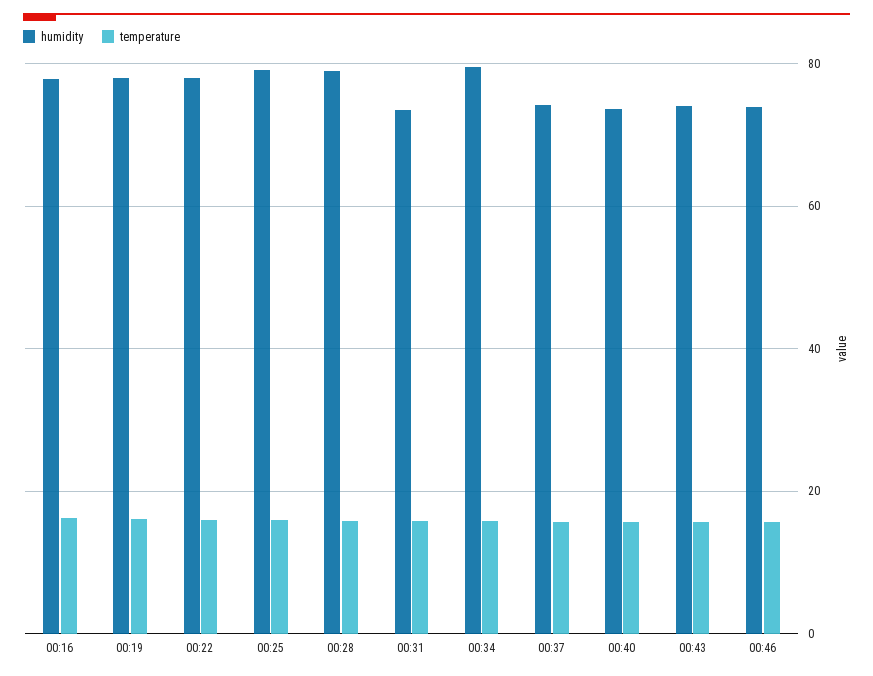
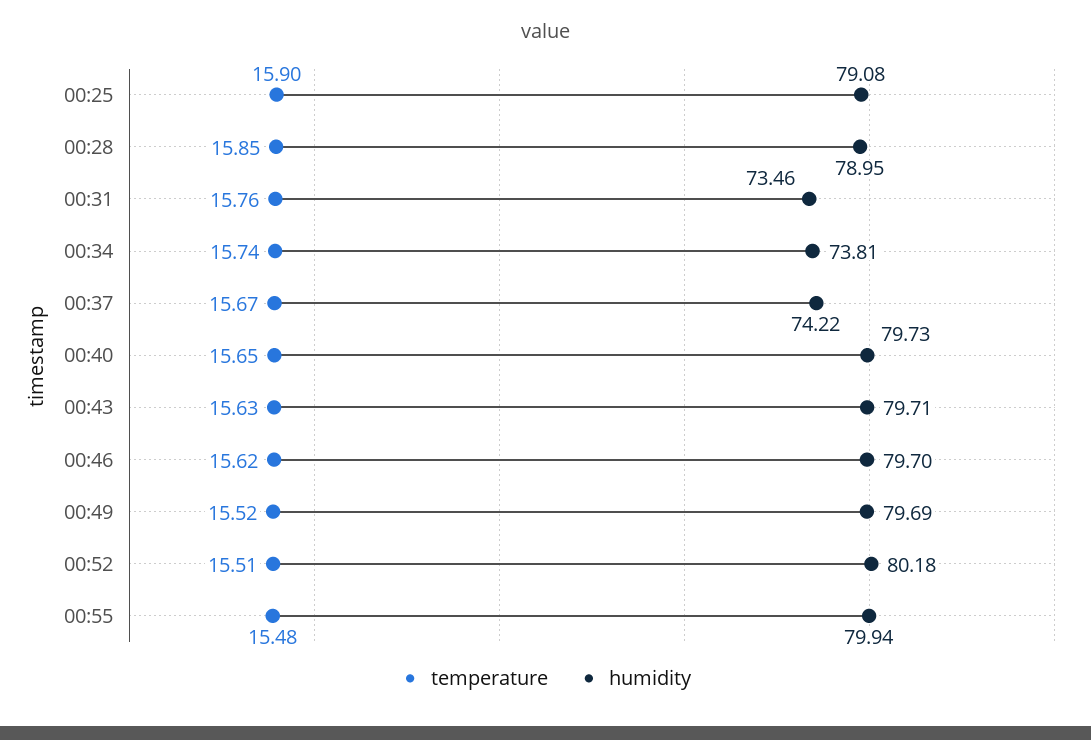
humidity, 00:16: 78 -> none
temperature, 00:16: 16 -> none
humidity, 00:19: 78 -> none
temperature, 00:19: 16 -> none
humidity, 00:22: 78 -> none
temperature, 00:22: 16 -> none
humidity, 00:34: 80 -> 73.81
humidity, 00:40: 74 -> 79.73
humidity, 00:43: 74 -> 79.71
humidity, 00:46: 74 -> 79.7
temperature, 00:49: none -> 15.52
humidity, 00:49: none -> 79.69
temperature, 00:52: none -> 15.51
humidity, 00:52: none -> 80.18
temperature, 00:55: none -> 15.48
humidity, 00:55: none -> 79.94

